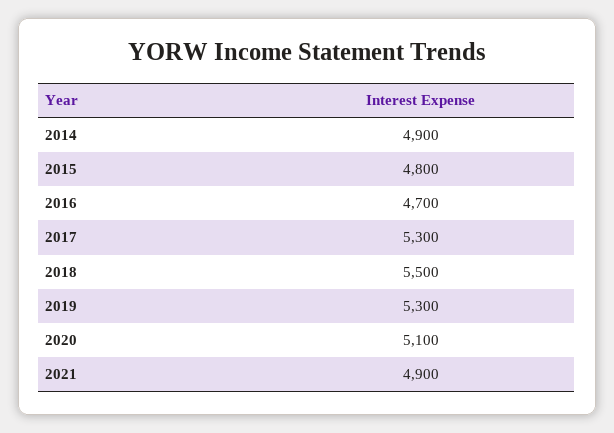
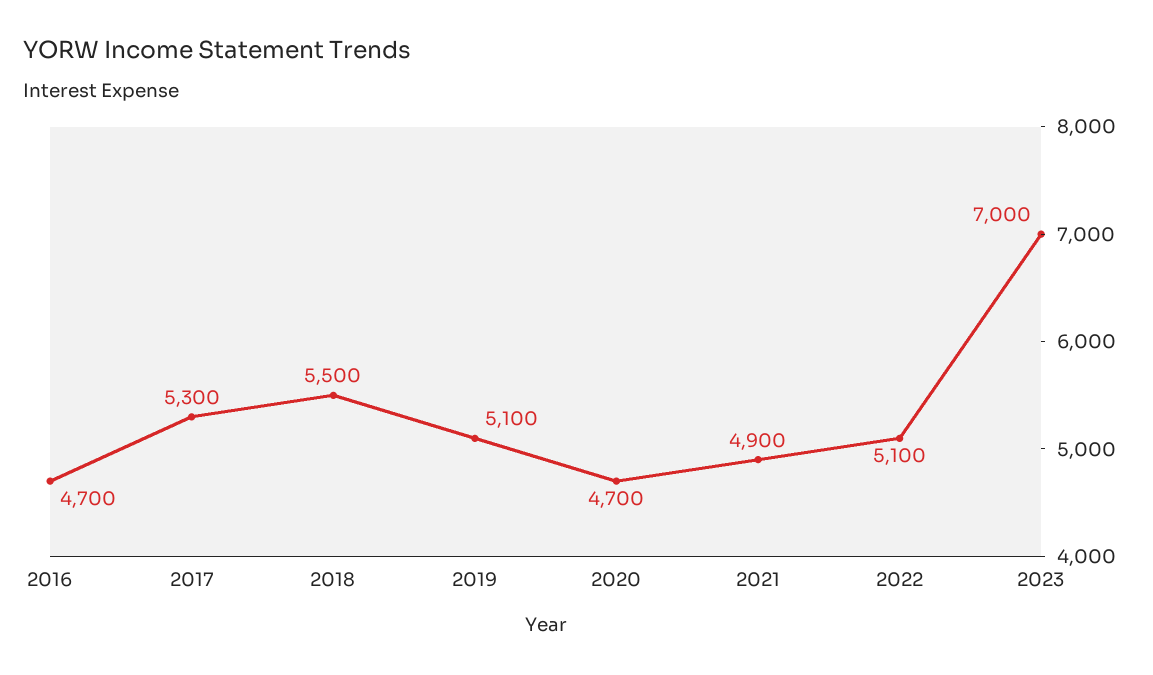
2014: 4900 -> none
2015: 4800 -> none
2019: 5300 -> 5100
2020: 5100 -> 4700
2022: none -> 5100
2023: none -> 7000

